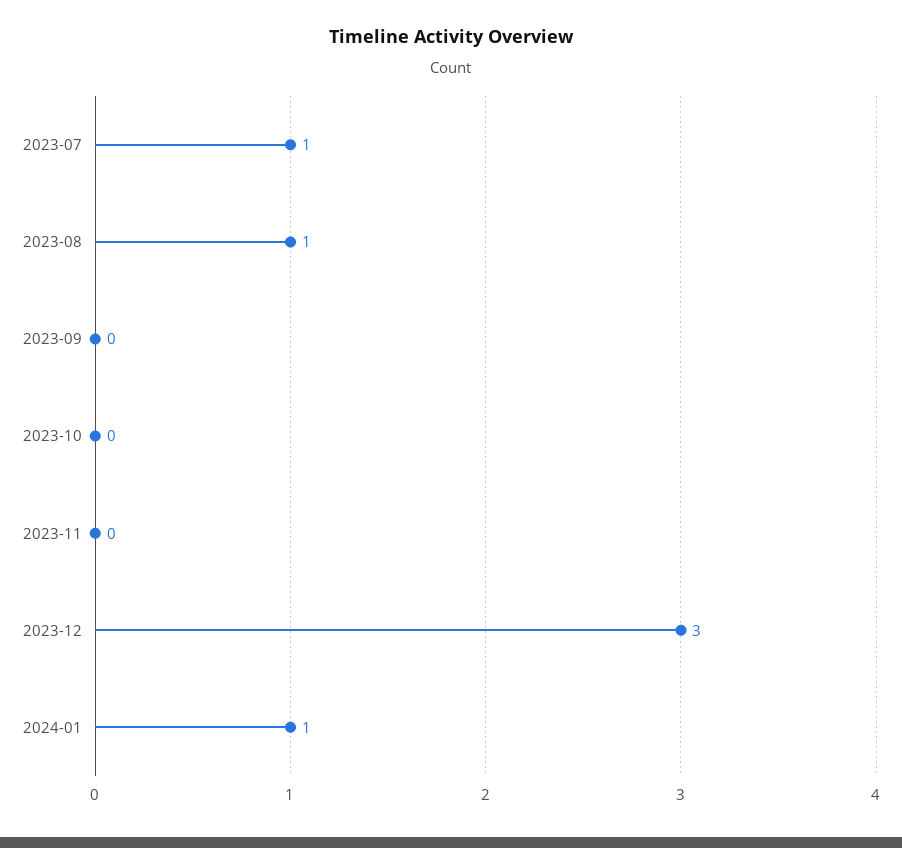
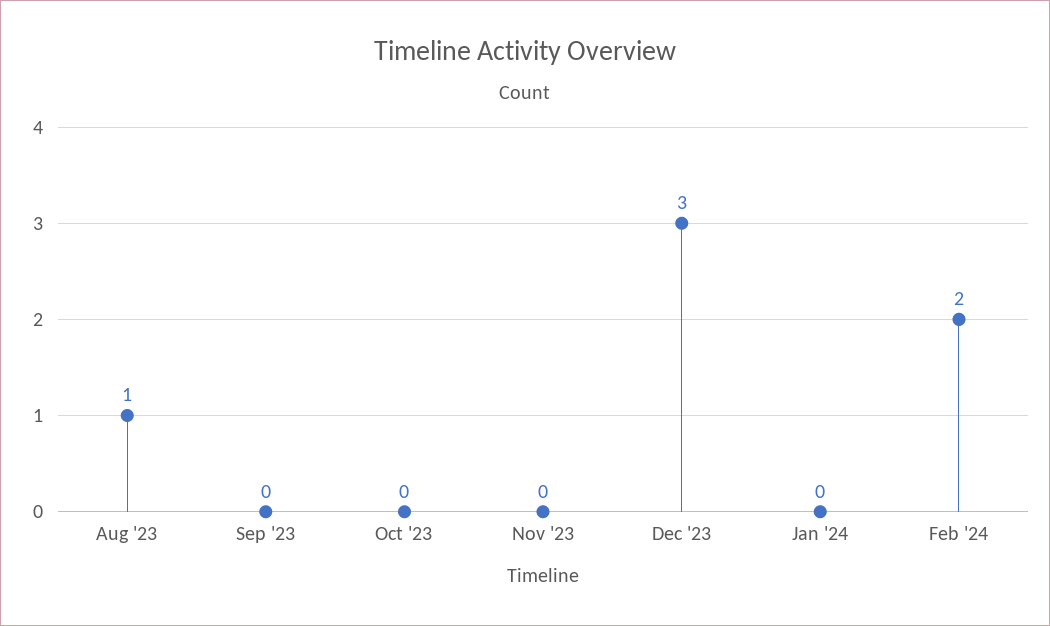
2023-07: 1 -> none
2024-01: 1 -> 0
Feb '24: none -> 2

